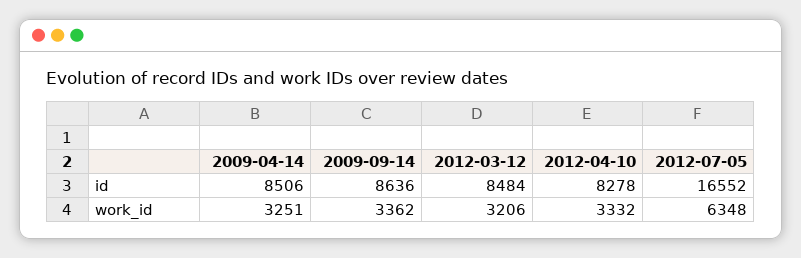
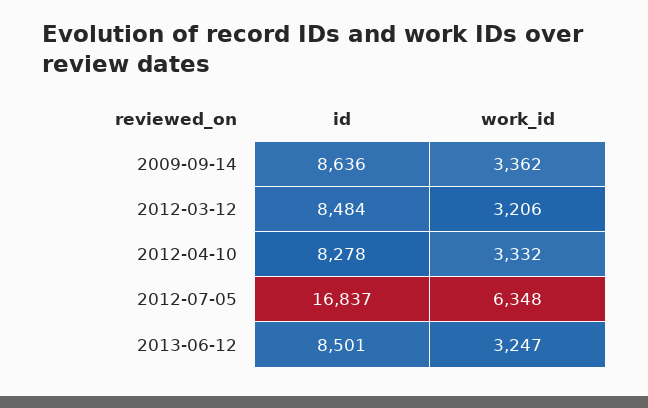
2009-04-14, id: 8506 -> none
2012-07-05, id: 16552 -> 16837
2009-04-14, work_id: 3251 -> none
2013-06-12, id: none -> 8501
2013-06-12, work_id: none -> 3247

